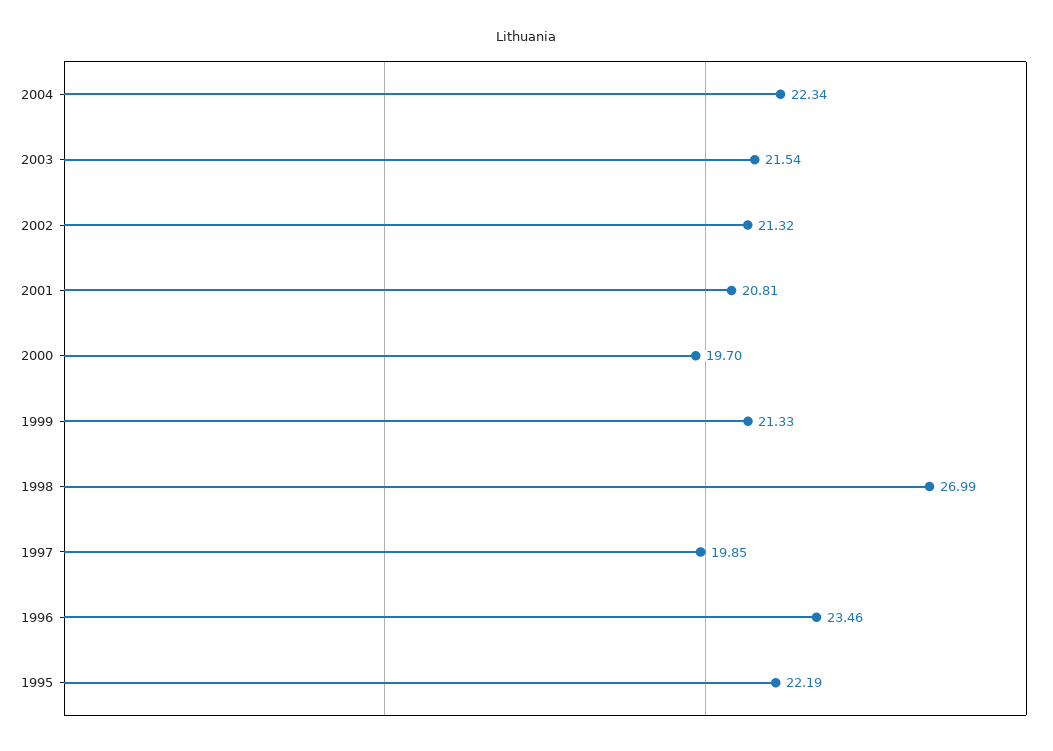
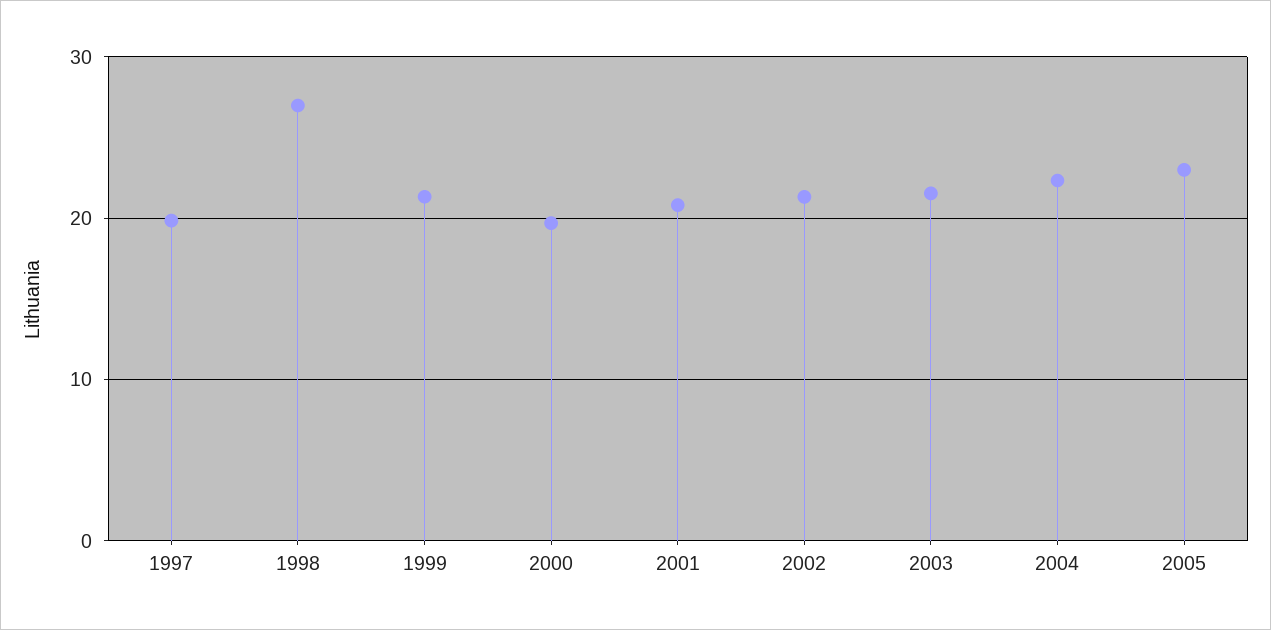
1996: 23.46 -> none
1995: 22.19 -> none
2005: none -> 23

